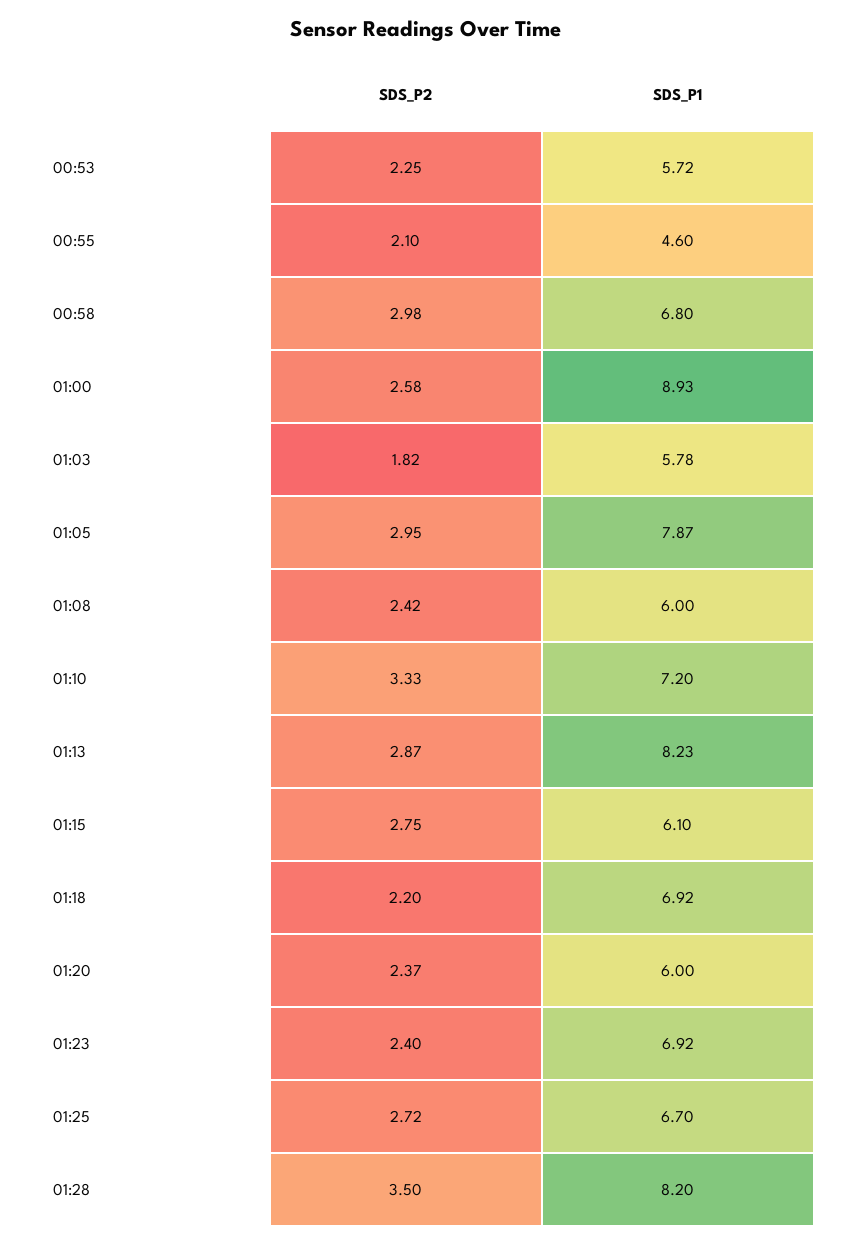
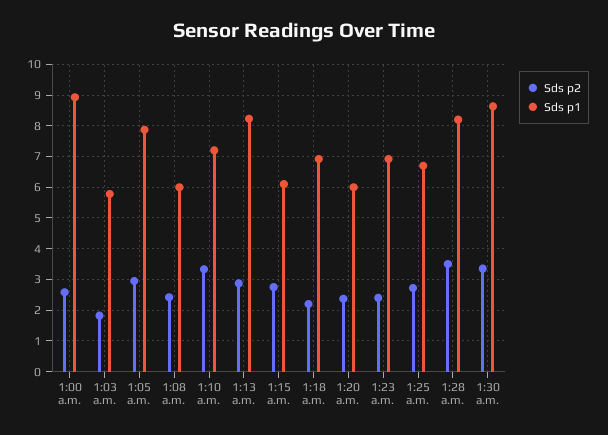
SDS_P2, 00:53: 2.25 -> none
SDS_P1, 00:53: 5.72 -> none
SDS_P2, 00:55: 2.1 -> none
SDS_P1, 00:55: 4.6 -> none
SDS_P2, 00:58: 2.98 -> none
SDS_P1, 00:58: 6.8 -> none
SDS_P2, 1:30 a.m.: none -> 3.4
SDS_P1, 1:30 a.m.: none -> 8.6

